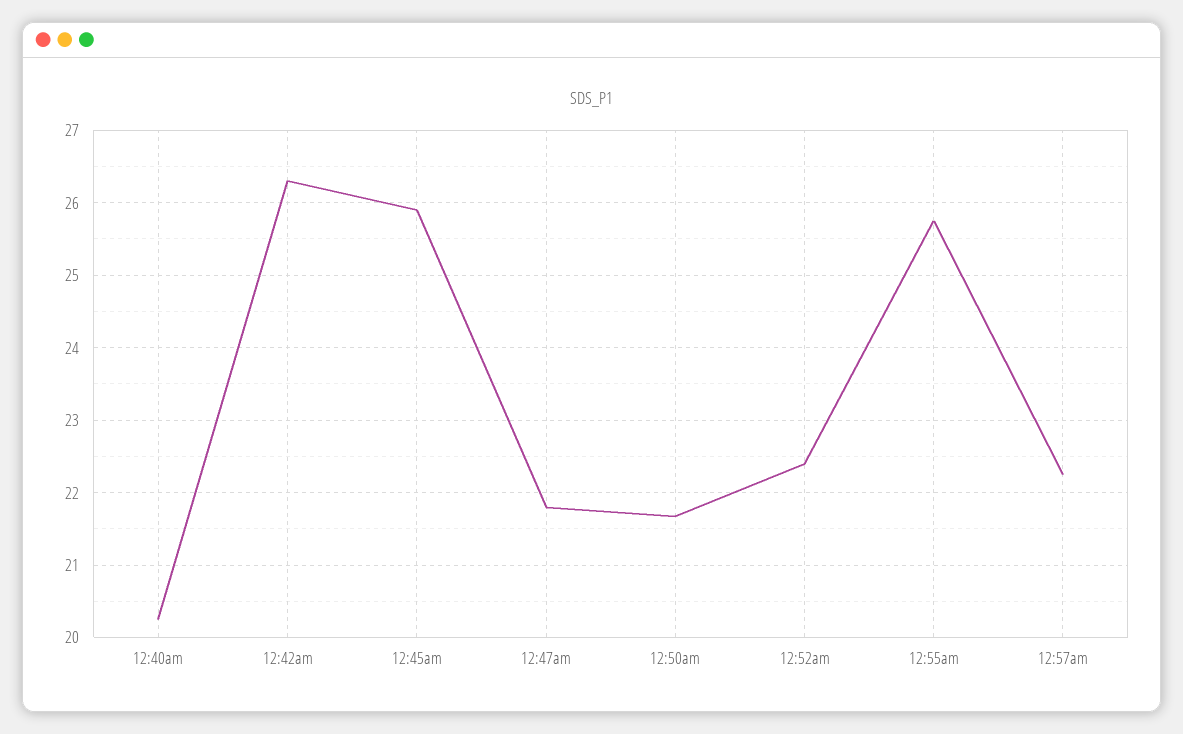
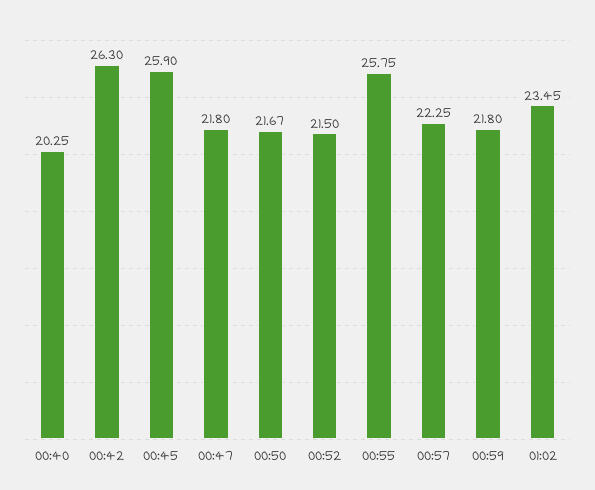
12:52am: 22.4 -> 21.5
00:59: none -> 21.8
01:02: none -> 23.45

